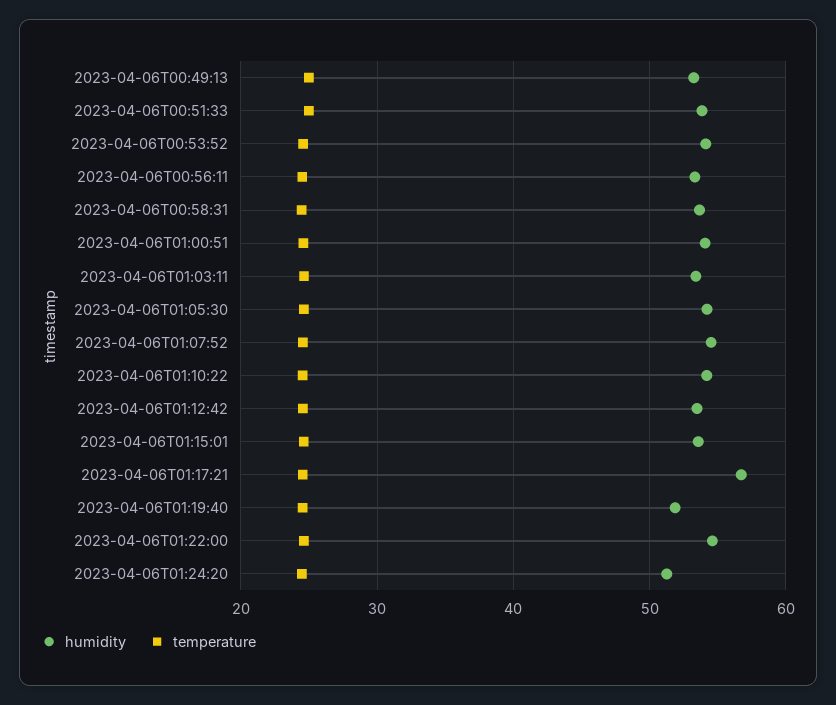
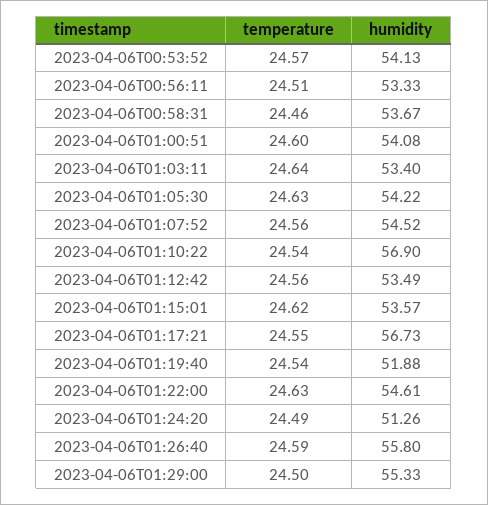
humidity, 2023-04-06T00:49:13: 53 -> none
temperature, 2023-04-06T00:49:13: 25 -> none
humidity, 2023-04-06T00:51:33: 54 -> none
temperature, 2023-04-06T00:51:33: 25 -> none
humidity, 2023-04-06T01:10:22: 54 -> 56.9
temperature, 2023-04-06T01:26:40: none -> 24.59
humidity, 2023-04-06T01:26:40: none -> 55.8
temperature, 2023-04-06T01:29:00: none -> 24.5
humidity, 2023-04-06T01:29:00: none -> 55.33

